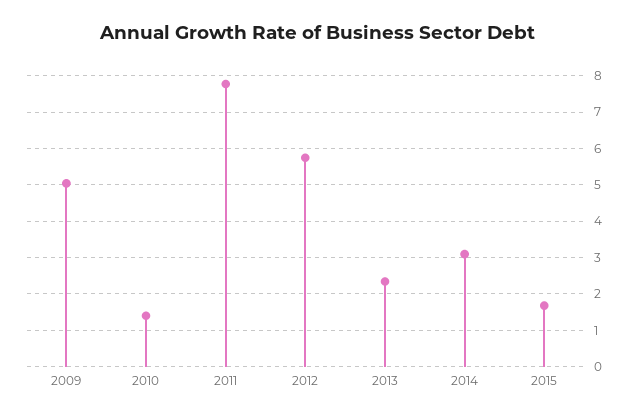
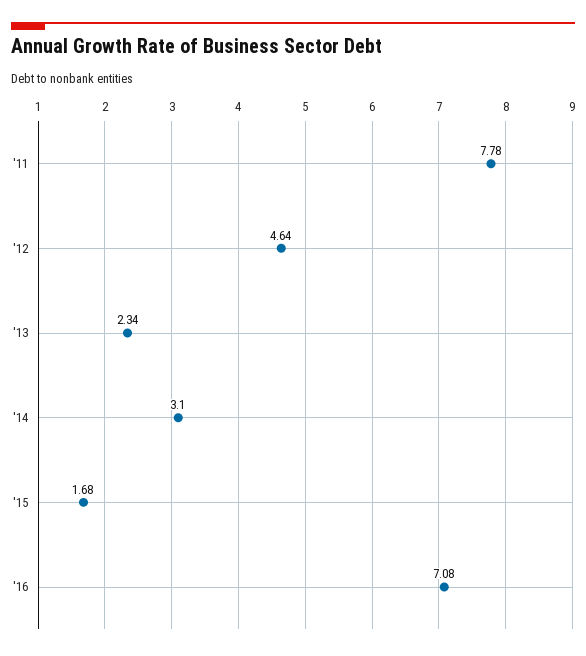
2009: 5 -> none
2010: 1.4 -> none
2012: 5.8 -> 4.64
'16: none -> 7.08

